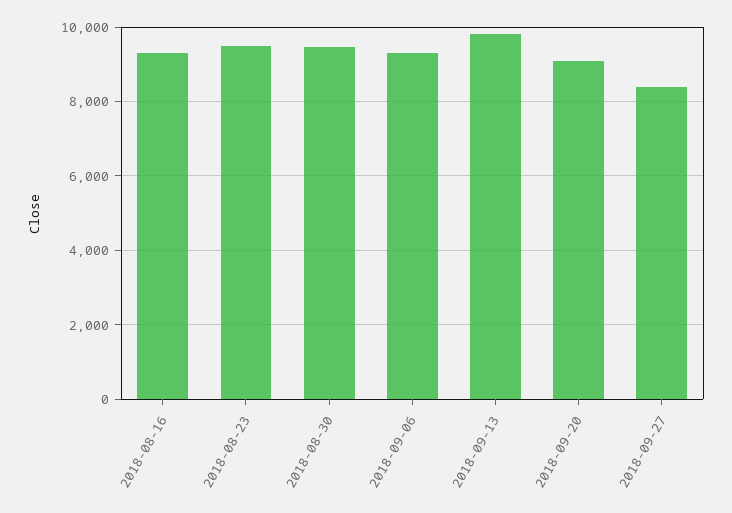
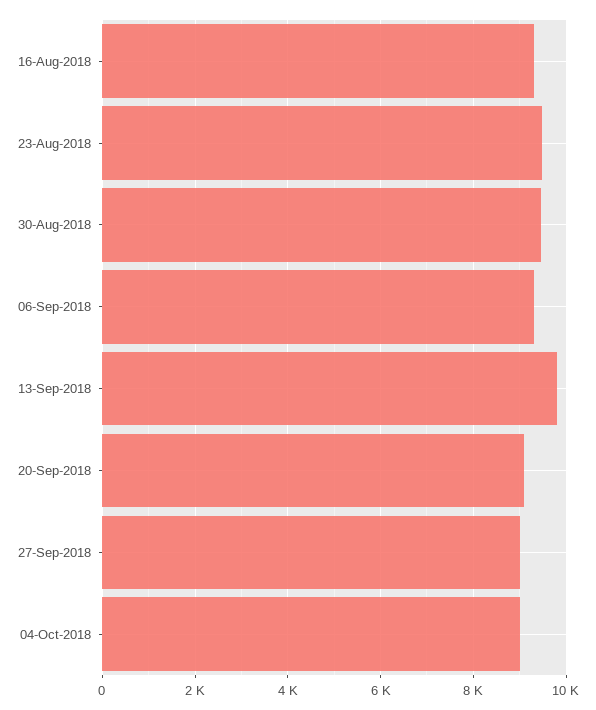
2018-09-27: 8400 -> 9000
04-Oct-2018: none -> 9000

